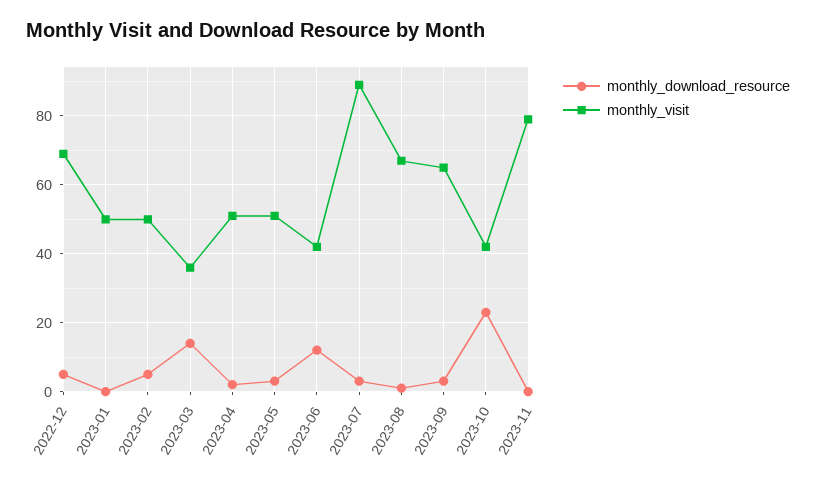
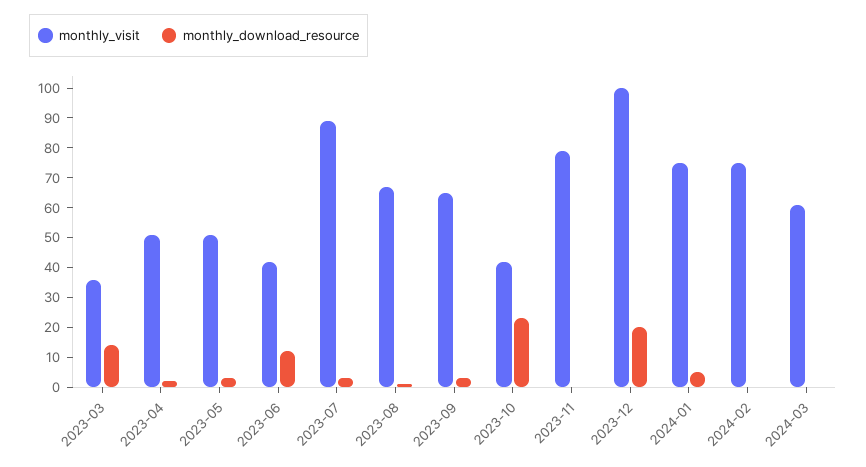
monthly_download_resource, 2022-12: 5 -> none
monthly_visit, 2022-12: 70 -> none
monthly_download_resource, 2023-01: 0 -> none
monthly_visit, 2023-01: 50 -> none
monthly_download_resource, 2023-02: 5 -> none
monthly_visit, 2023-02: 50 -> none
monthly_visit, 2023-12: none -> 100
monthly_download_resource, 2023-12: none -> 20
monthly_visit, 2024-01: none -> 75
monthly_download_resource, 2024-01: none -> 5
monthly_visit, 2024-02: none -> 75
monthly_download_resource, 2024-02: none -> 0
monthly_visit, 2024-03: none -> 60
monthly_download_resource, 2024-03: none -> 0

